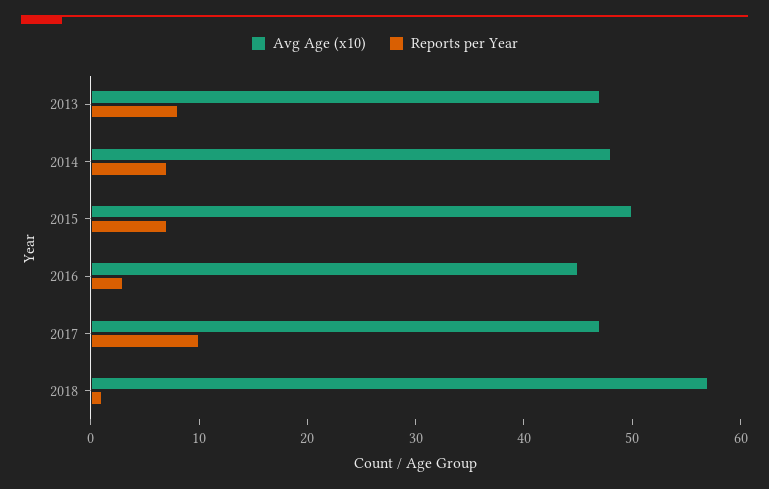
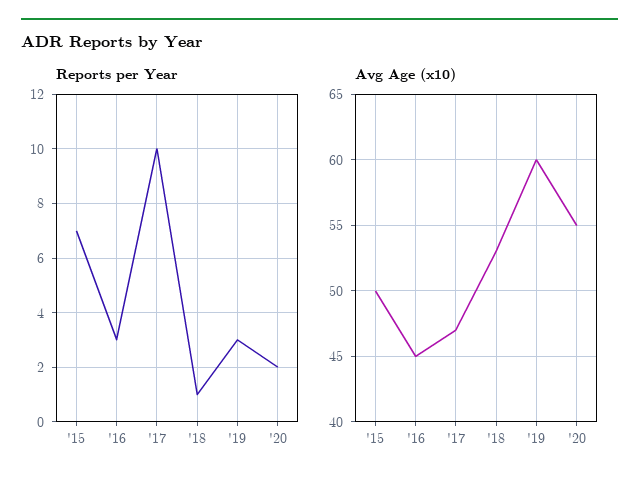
Avg Age (x10), 2013: 47 -> none
Reports per Year, 2013: 8 -> none
Avg Age (x10), 2014: 48 -> none
Reports per Year, 2014: 7 -> none
Avg Age (x10), 2018: 57 -> 53
Reports per Year, '19: none -> 3
Reports per Year, '20: none -> 2
Avg Age (x10), '19: none -> 60
Avg Age (x10), '20: none -> 55

